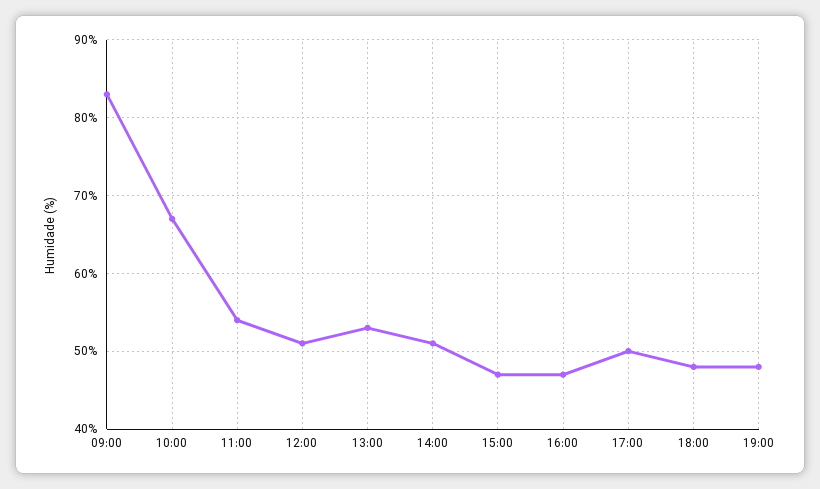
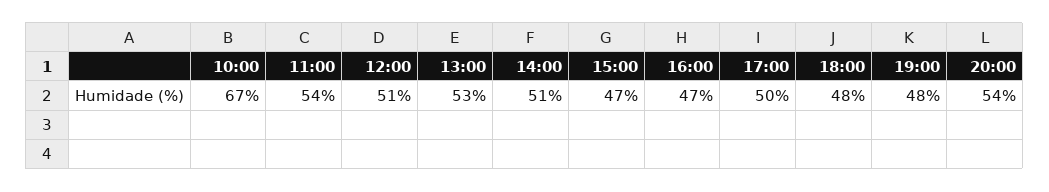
09:00: 83 -> none
20:00: none -> 54

